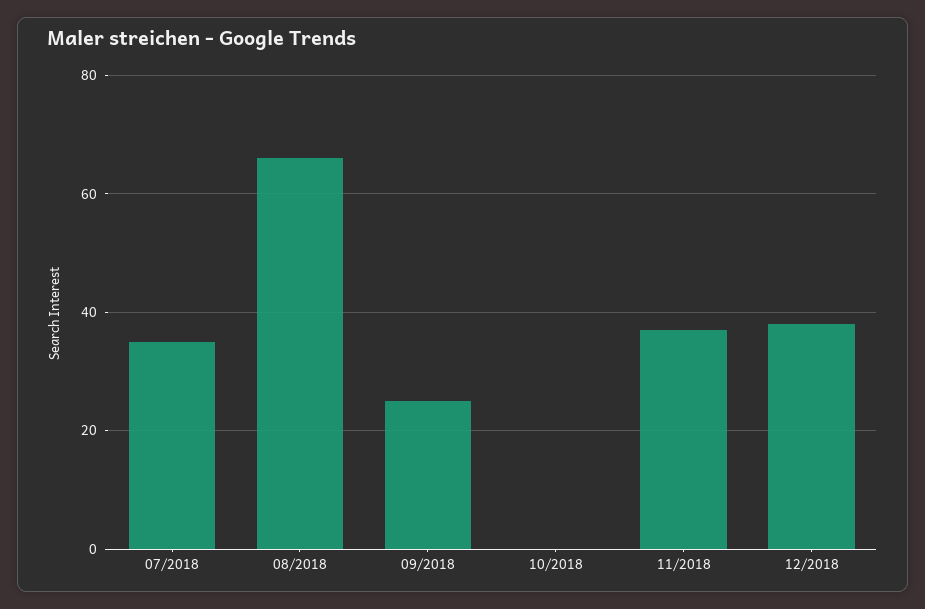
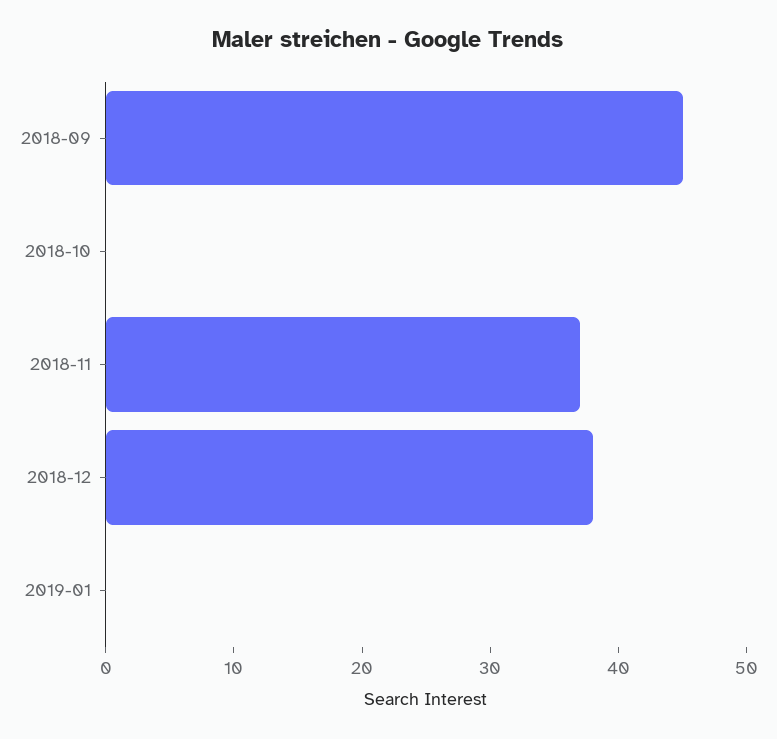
07/2018: 35 -> none
08/2018: 65 -> none
09/2018: 25 -> 45
2019-01: none -> 0

